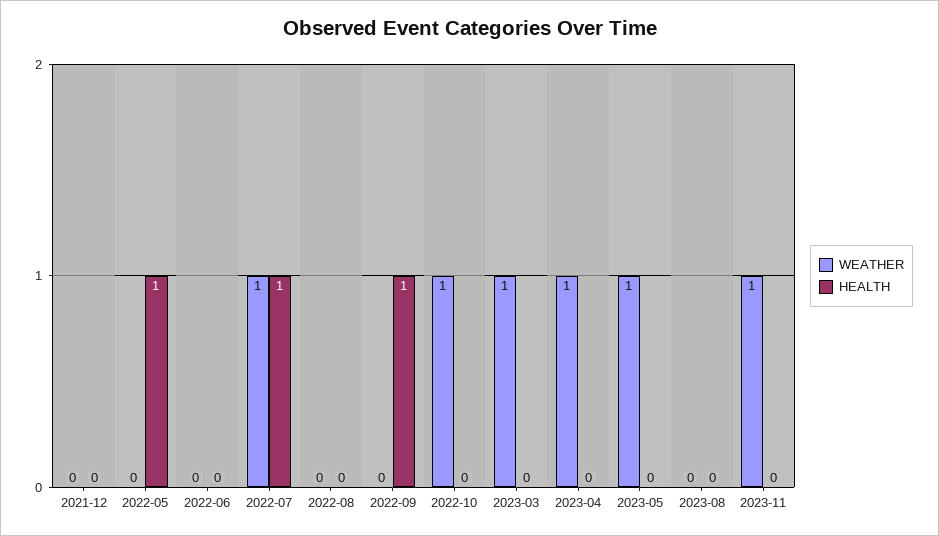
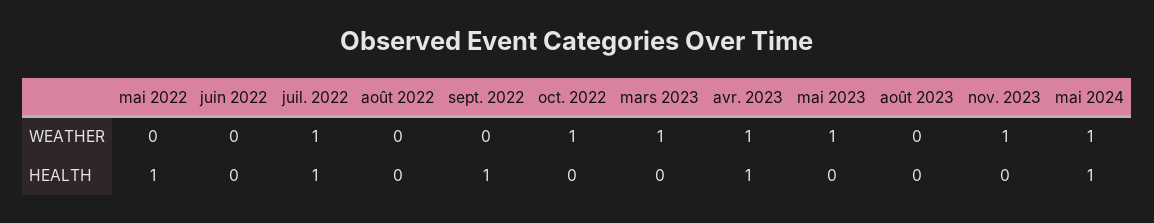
WEATHER, 2021-12: 0 -> none
HEALTH, 2021-12: 0 -> none
HEALTH, 2023-04: 0 -> 1
WEATHER, mai 2024: none -> 1
HEALTH, mai 2024: none -> 1

